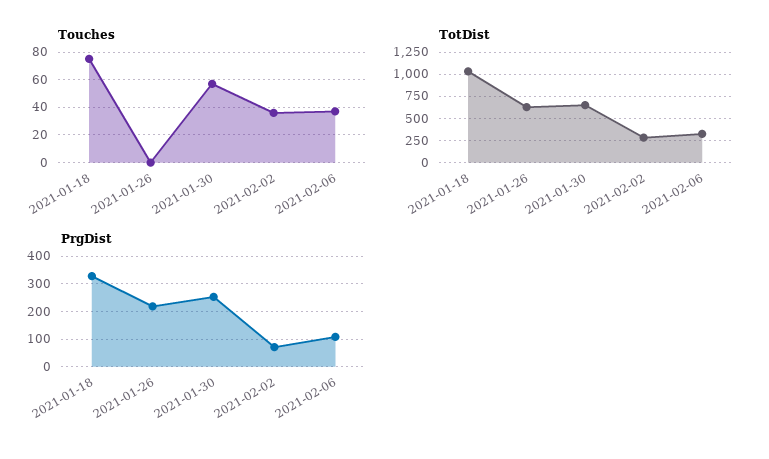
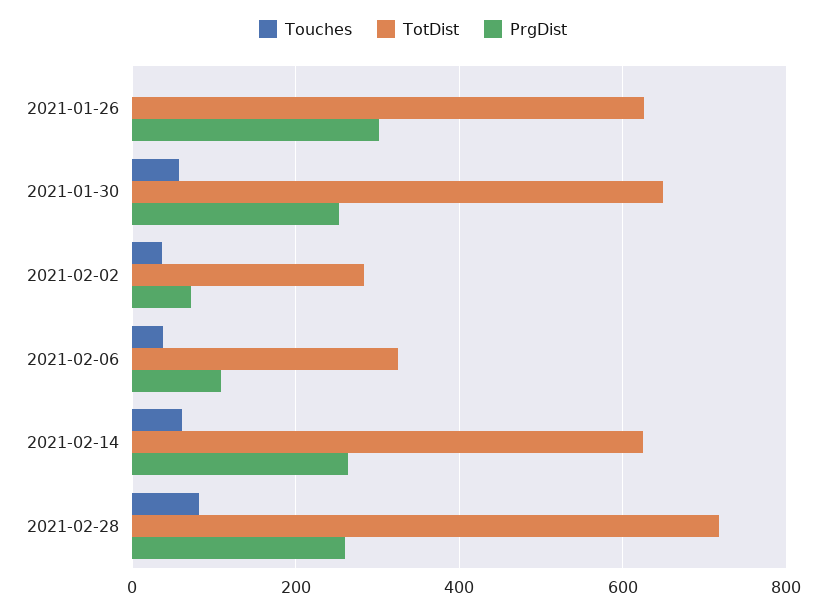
Touches, 2021-01-18: 75 -> none
TotDist, 2021-01-18: 1000 -> none
PrgDist, 2021-01-18: 325 -> none
PrgDist, 2021-01-26: 225 -> 300
Touches, 2021-02-14: none -> 60
TotDist, 2021-02-14: none -> 620
PrgDist, 2021-02-14: none -> 260
Touches, 2021-02-28: none -> 80
TotDist, 2021-02-28: none -> 720
PrgDist, 2021-02-28: none -> 260

